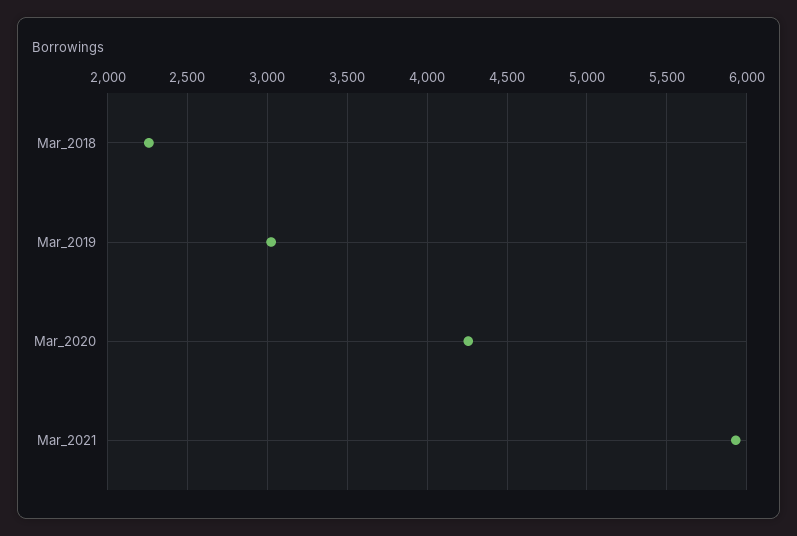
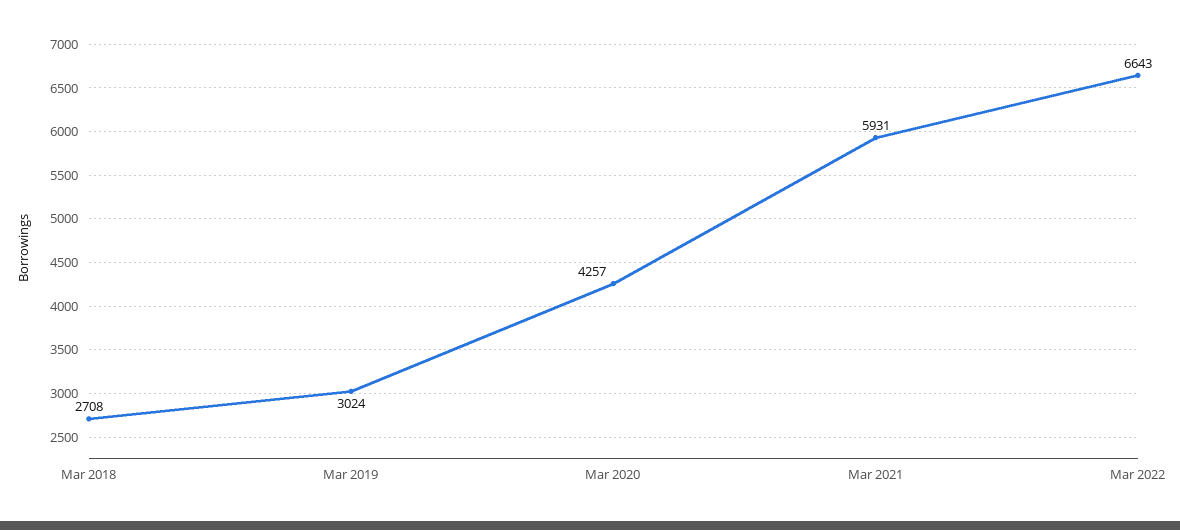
Mar_2018: 2250 -> 2708
Mar 2022: none -> 6643

